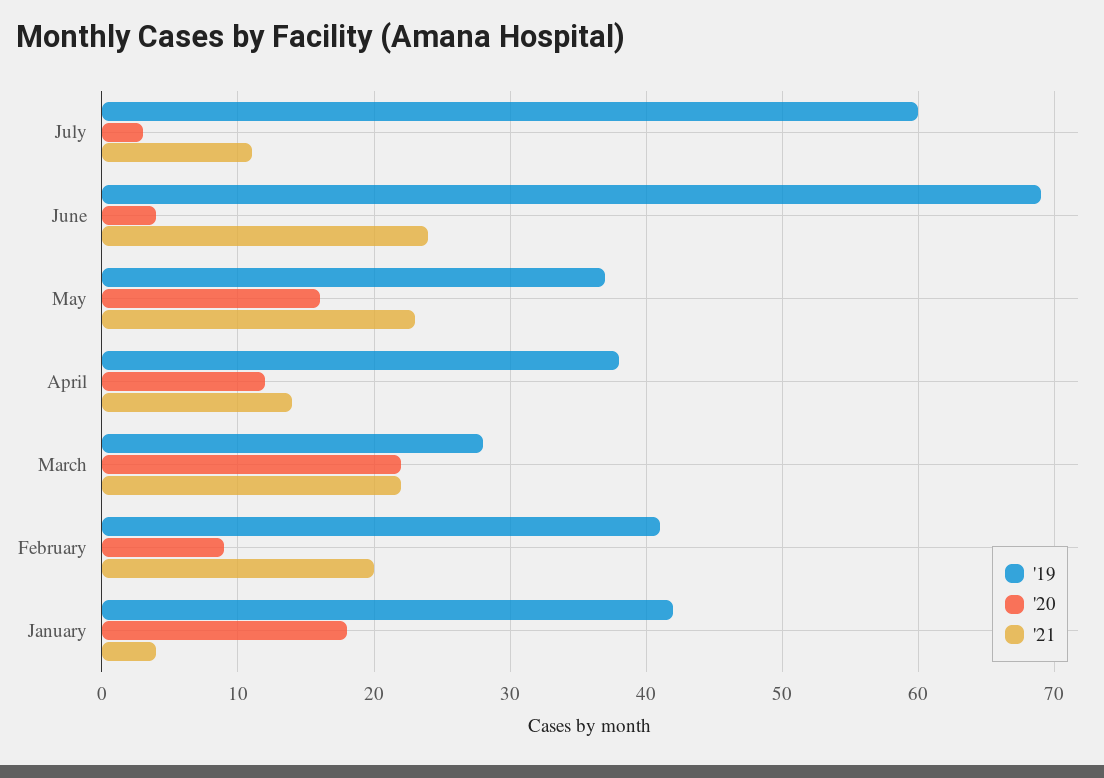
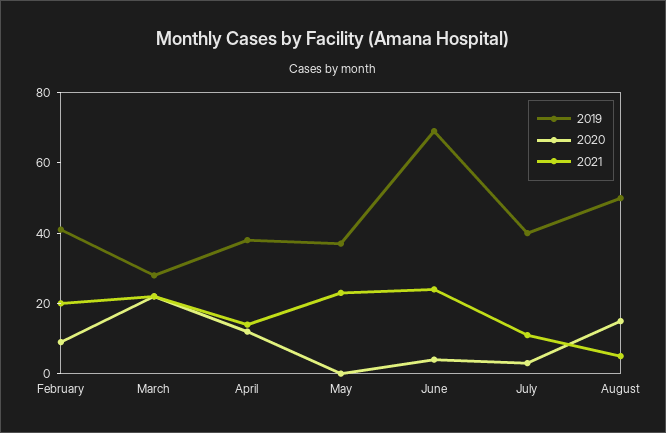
'19, July: 60 -> 40
'20, May: 16 -> 0
'19, January: 42 -> none
'20, January: 18 -> none
'21, January: 4 -> none
'19, August: none -> 50
'20, August: none -> 15
'21, August: none -> 5

